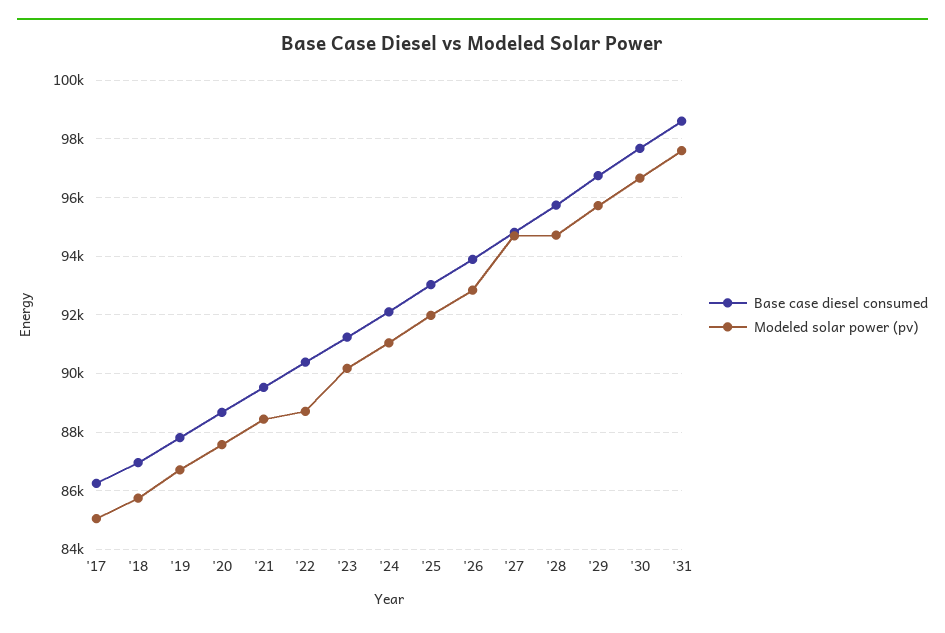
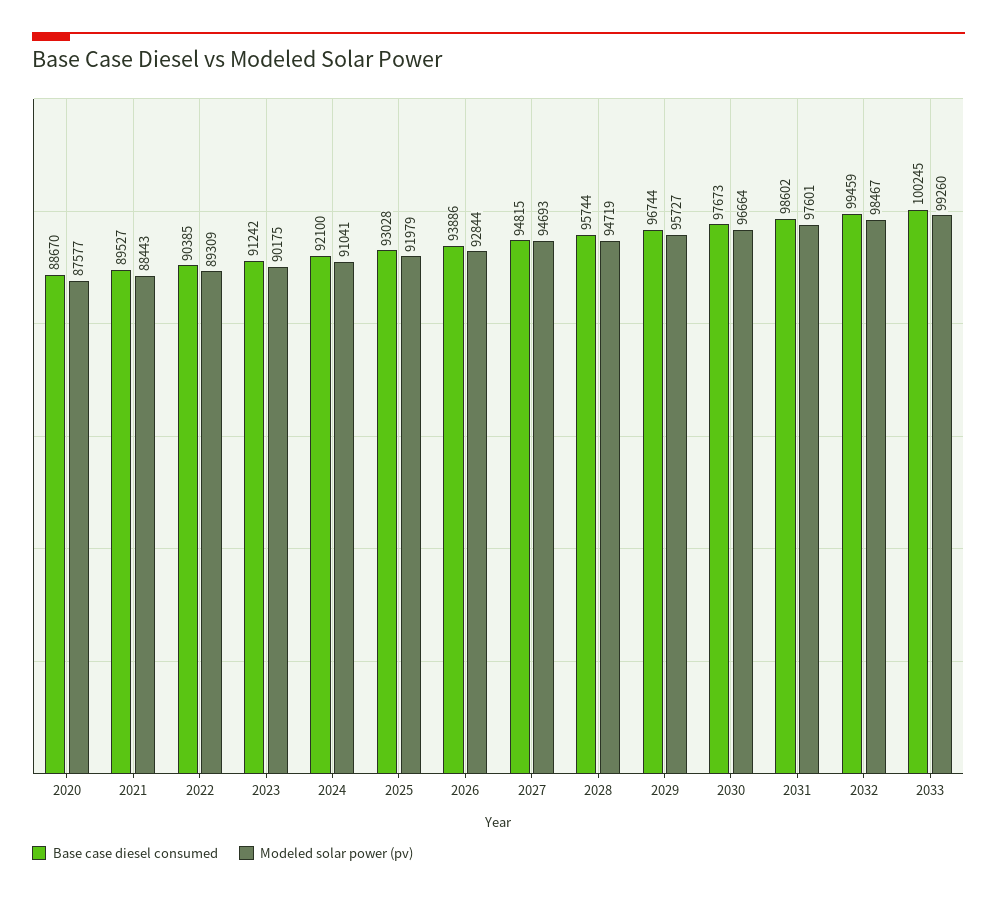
Base case diesel consumed, '17: 86250 -> none
Modeled solar power (pv), '17: 85000 -> none
Base case diesel consumed, '18: 87000 -> none
Modeled solar power (pv), '18: 85750 -> none
Base case diesel consumed, '19: 87750 -> none
Modeled solar power (pv), '19: 86750 -> none
Modeled solar power (pv), '22: 88750 -> 89309
Base case diesel consumed, 2032: none -> 99459
Modeled solar power (pv), 2032: none -> 98467
Base case diesel consumed, 2033: none -> 100245
Modeled solar power (pv), 2033: none -> 99260

